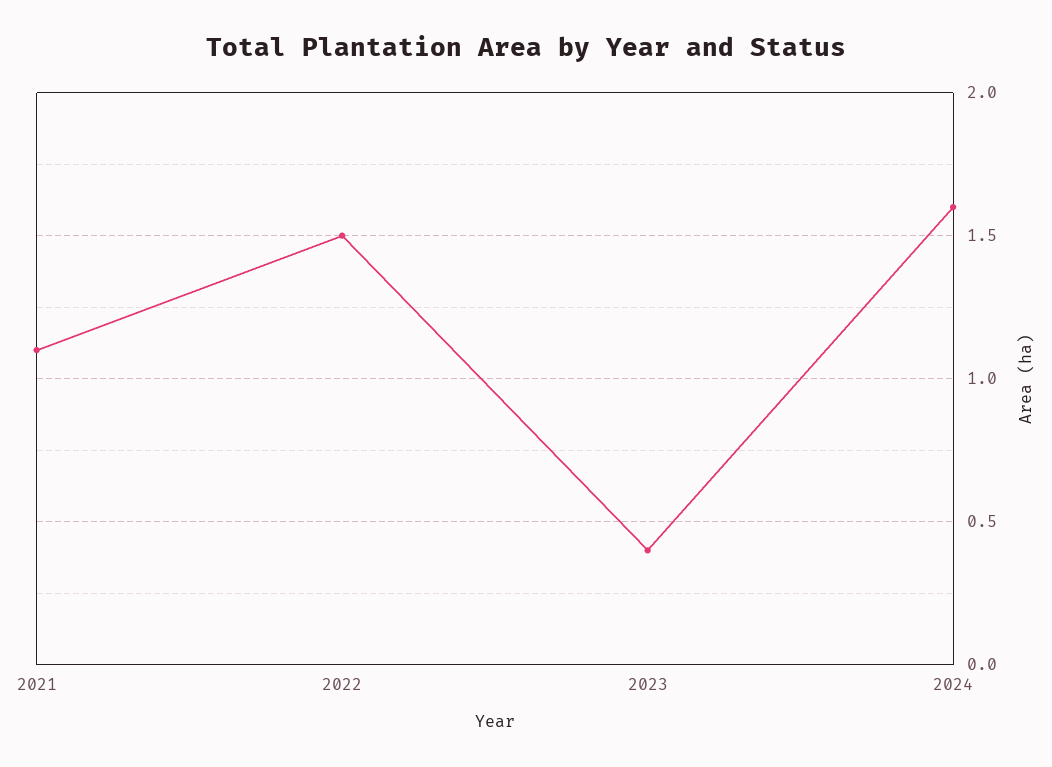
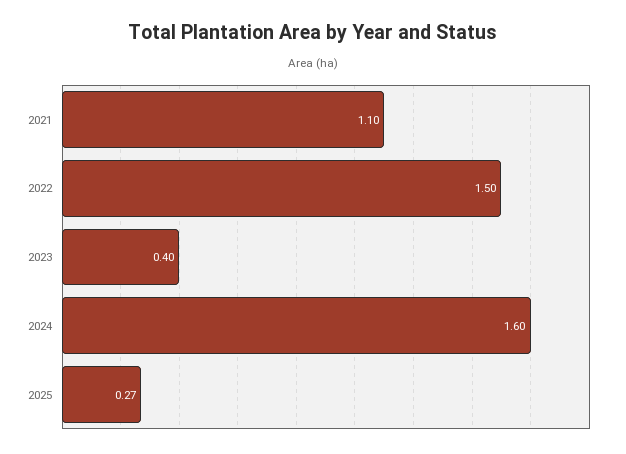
2025: none -> 0.27

